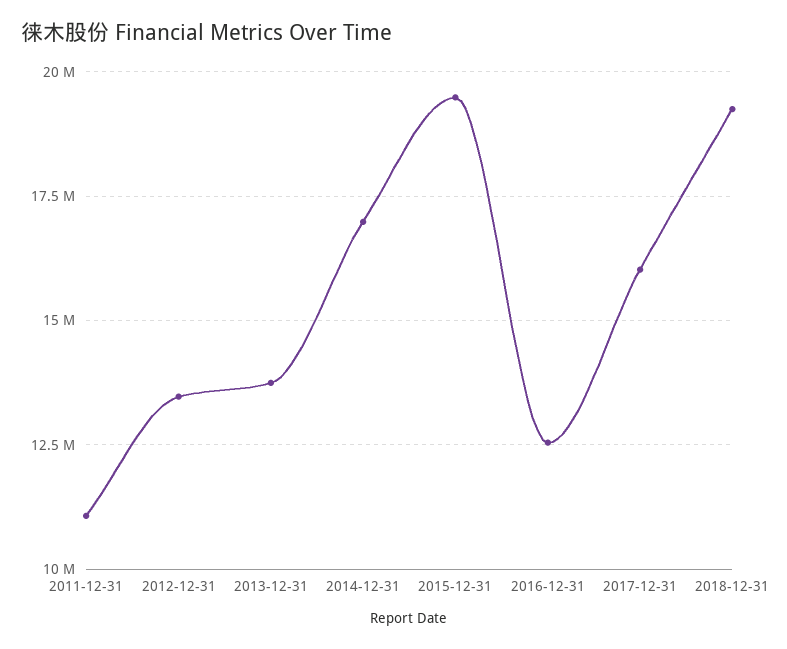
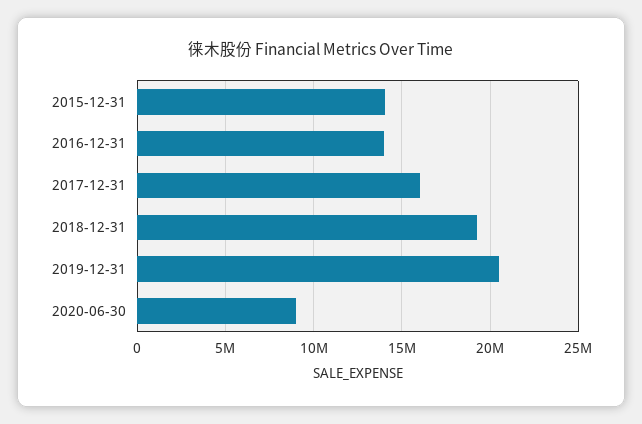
2011-12-31: 11000000 -> none
2012-12-31: 13500000 -> none
2013-12-31: 13750000 -> none
2014-12-31: 17000000 -> none
2015-12-31: 19500000 -> 14000000
2016-12-31: 12500000 -> 14000000
2019-12-31: none -> 20500000
2020-06-30: none -> 9000000

